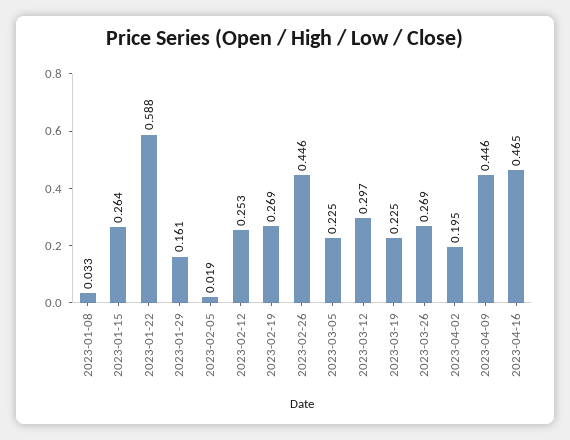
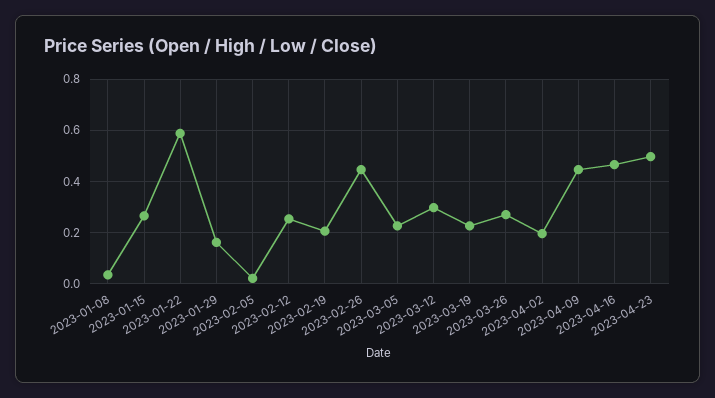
2023-02-19: 0.269 -> 0.2
2023-04-23: none -> 0.5

